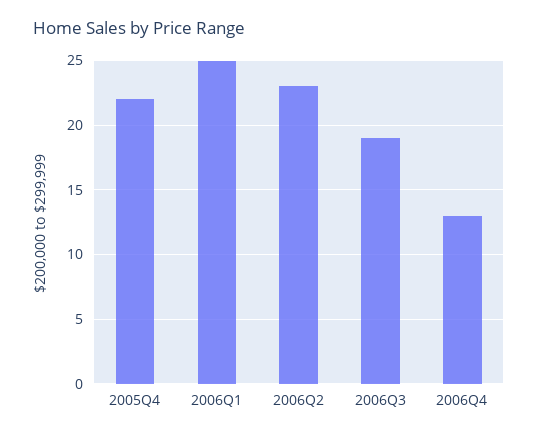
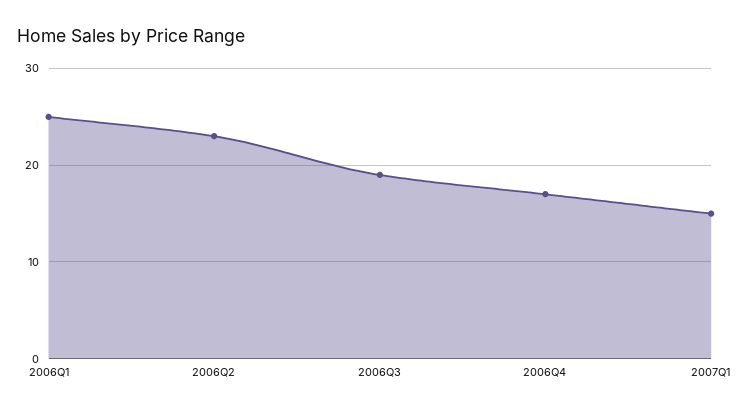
2005Q4: 22 -> none
2006Q4: 13 -> 17
2007Q1: none -> 15

